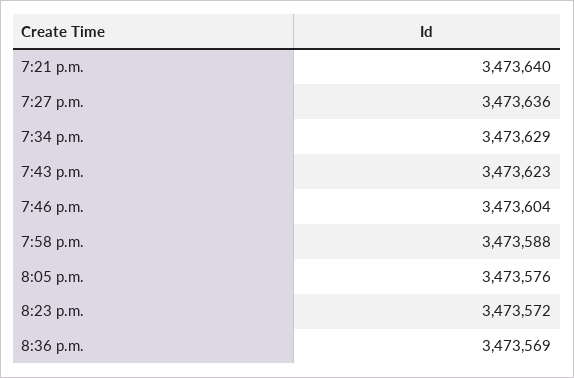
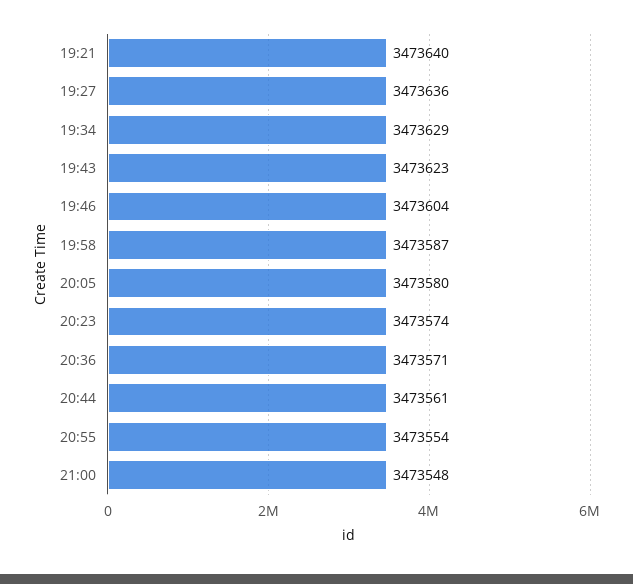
7:58 p.m.: 3473588 -> 3473587
8:05 p.m.: 3473576 -> 3473580
8:23 p.m.: 3473572 -> 3473574
8:36 p.m.: 3473569 -> 3473571
20:44: none -> 3473561
20:55: none -> 3473554
21:00: none -> 3473548

